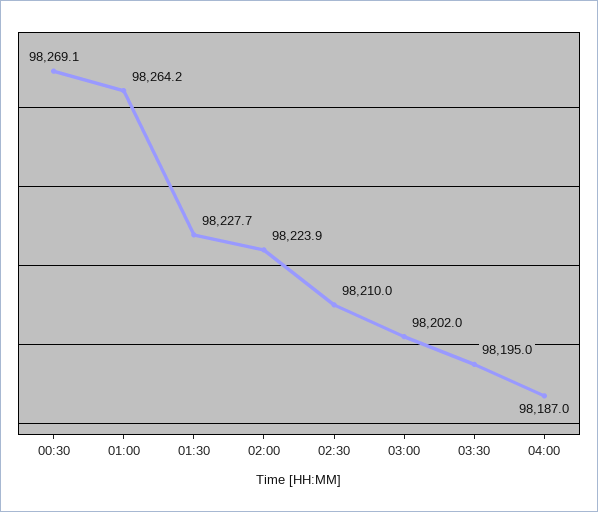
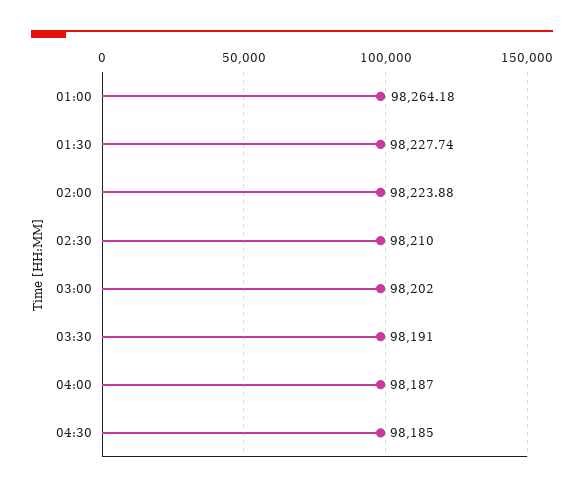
00:30: 98269.1 -> none
03:30: 98195 -> 98191
04:30: none -> 98185

